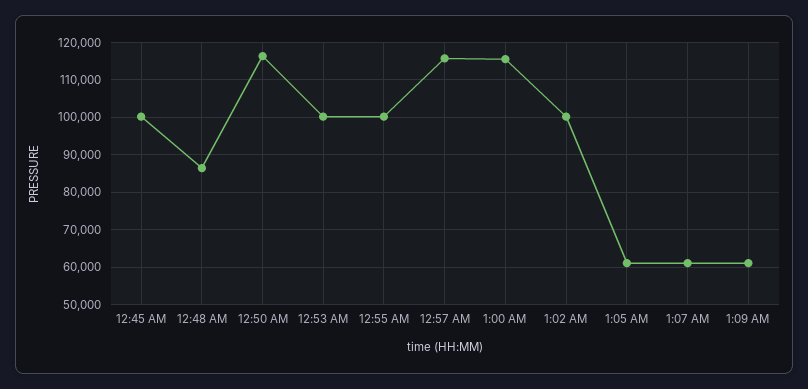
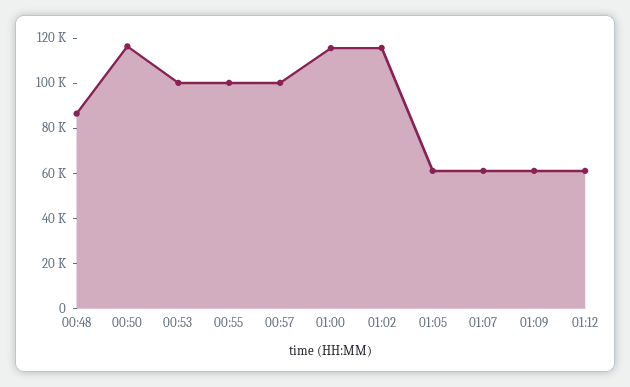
12:45 AM: 100000 -> none
12:57 AM: 116000 -> 100000
1:02 AM: 100000 -> 115000
01:12: none -> 60000

